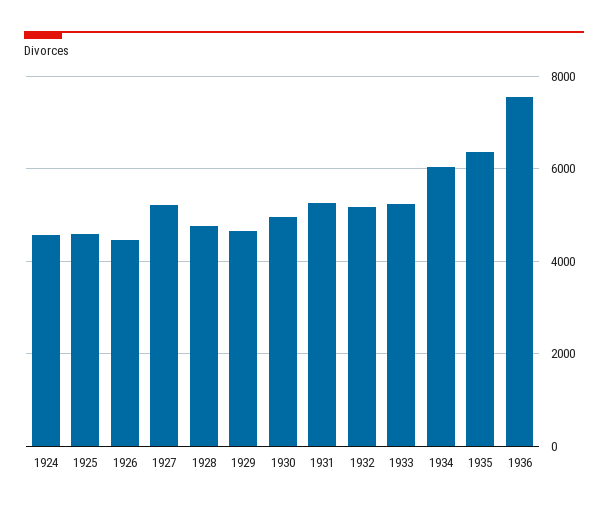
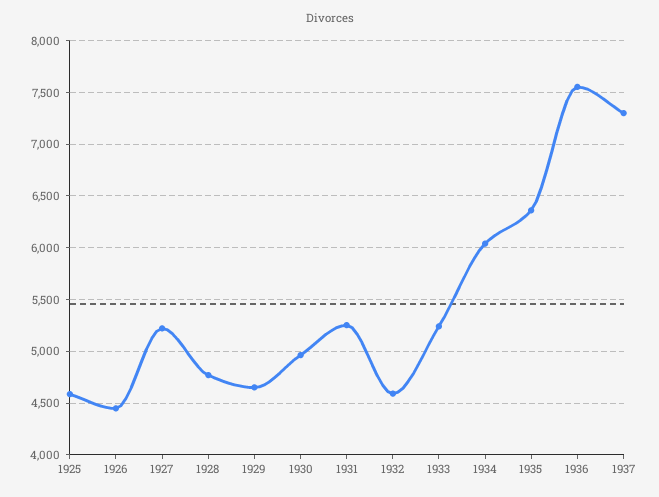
1924: 4600 -> none
1932: 5200 -> 4600
1937: none -> 7300

